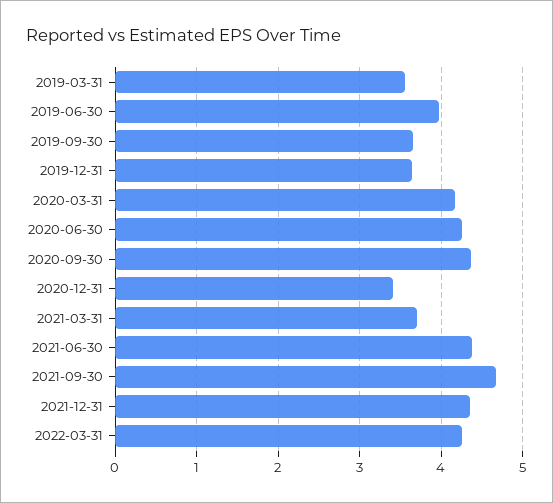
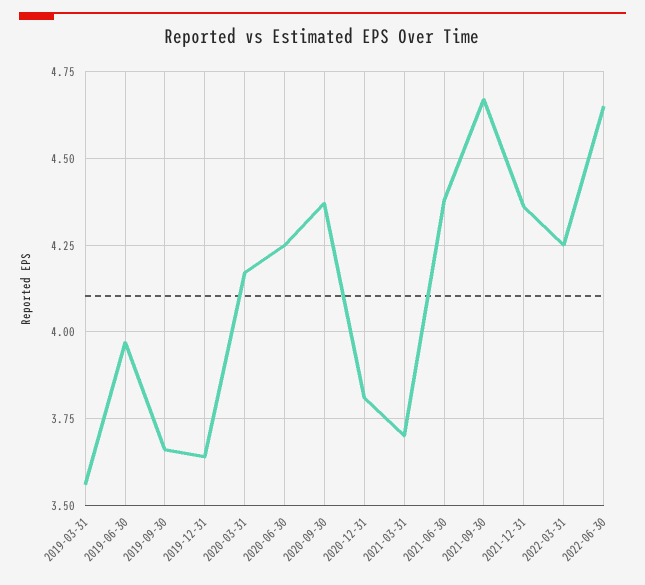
2020-12-31: 3.4 -> 3.8
2022-06-30: none -> 4.65

